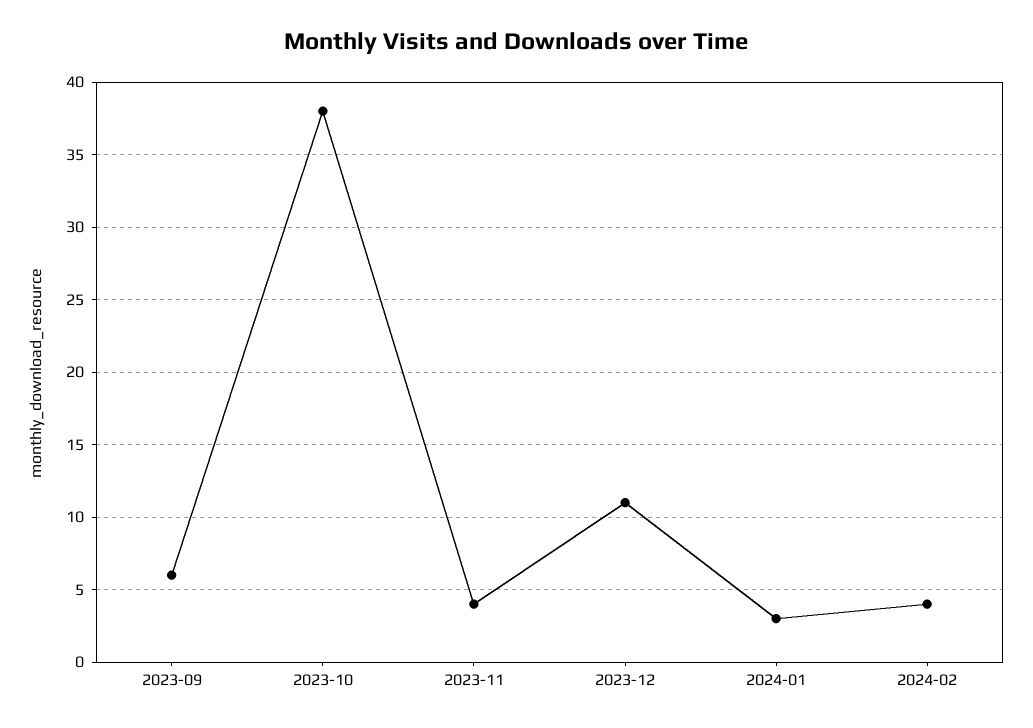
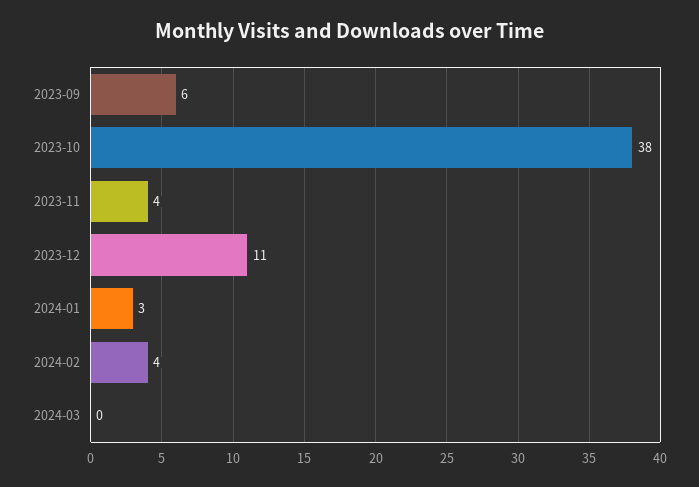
2024-03: none -> 0

